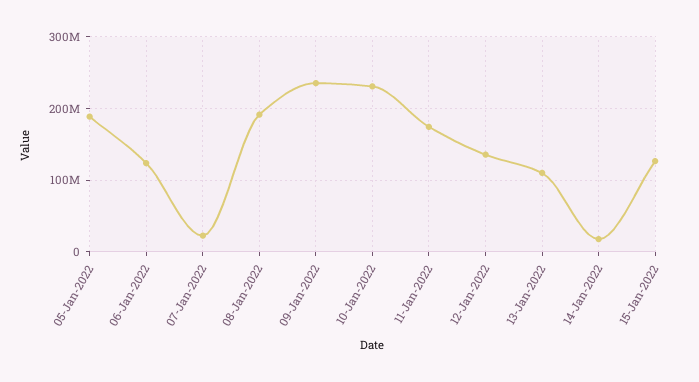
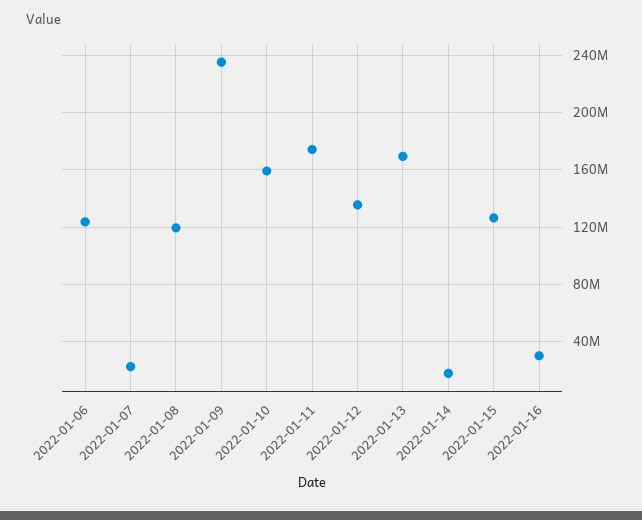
05-Jan-2022: 190000000 -> none
08-Jan-2022: 190000000 -> 120000000
10-Jan-2022: 230000000 -> 160000000
13-Jan-2022: 110000000 -> 170000000
2022-01-16: none -> 30000000

